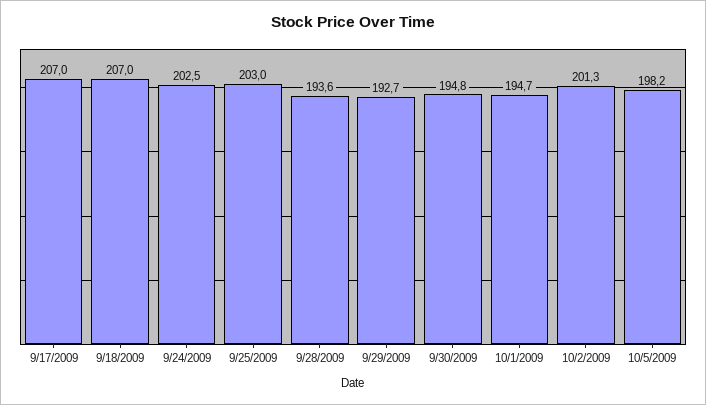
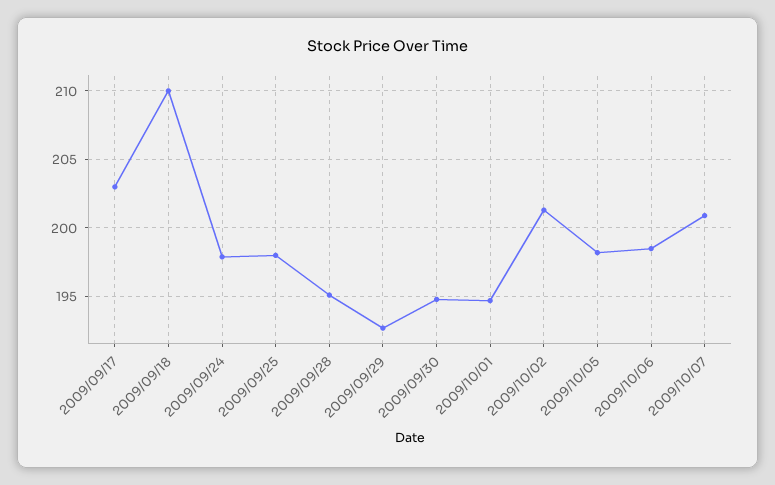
9/17/2009: 207 -> 203
9/18/2009: 207 -> 210
9/24/2009: 202.5 -> 198
9/25/2009: 203 -> 198
9/28/2009: 193.6 -> 195
2009/10/06: none -> 198.5
2009/10/07: none -> 201

